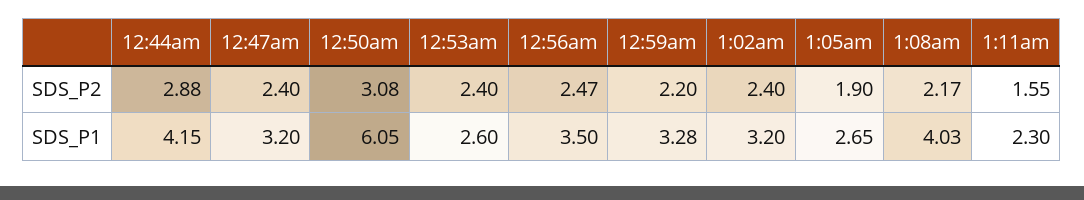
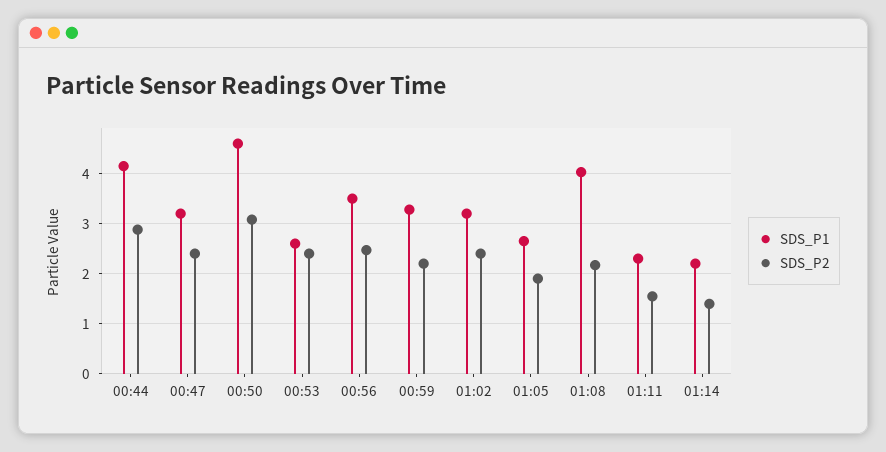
SDS_P1, 12:50am: 6.05 -> 4.6
SDS_P1, 01:14: none -> 2.2
SDS_P2, 01:14: none -> 1.4

